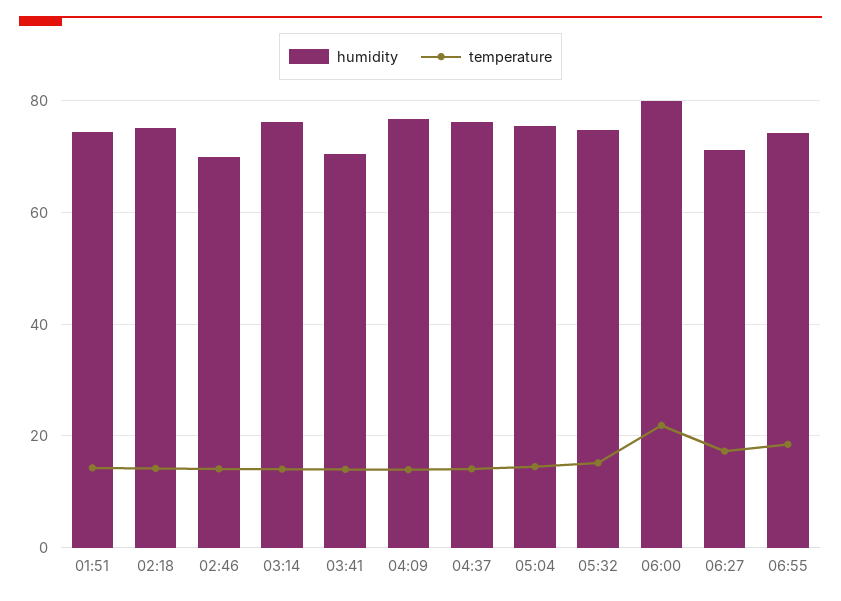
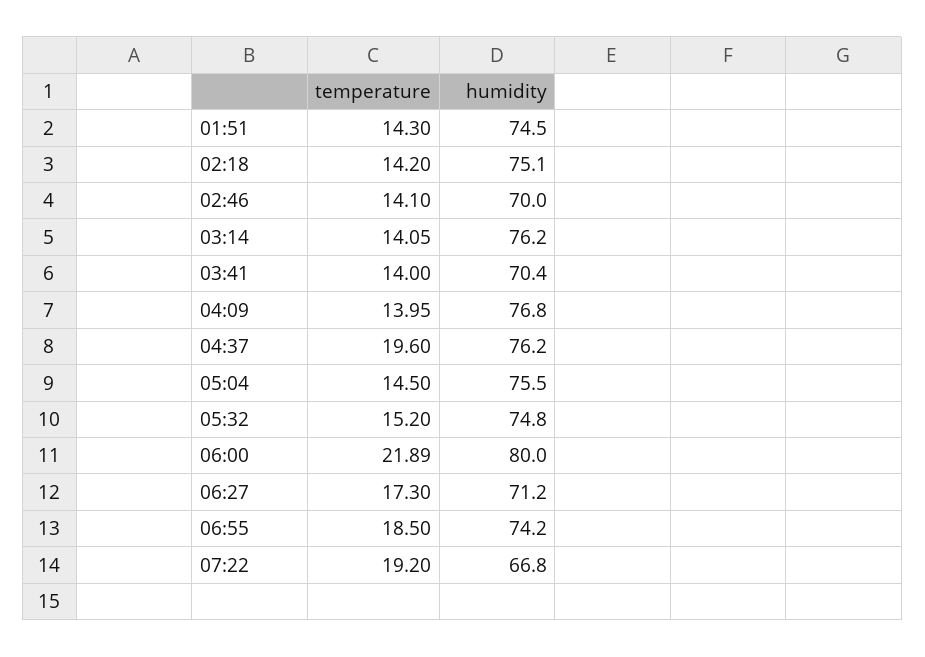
temperature, 04:37: 14 -> 19.6
temperature, 07:22: none -> 19.2
humidity, 07:22: none -> 66.8

